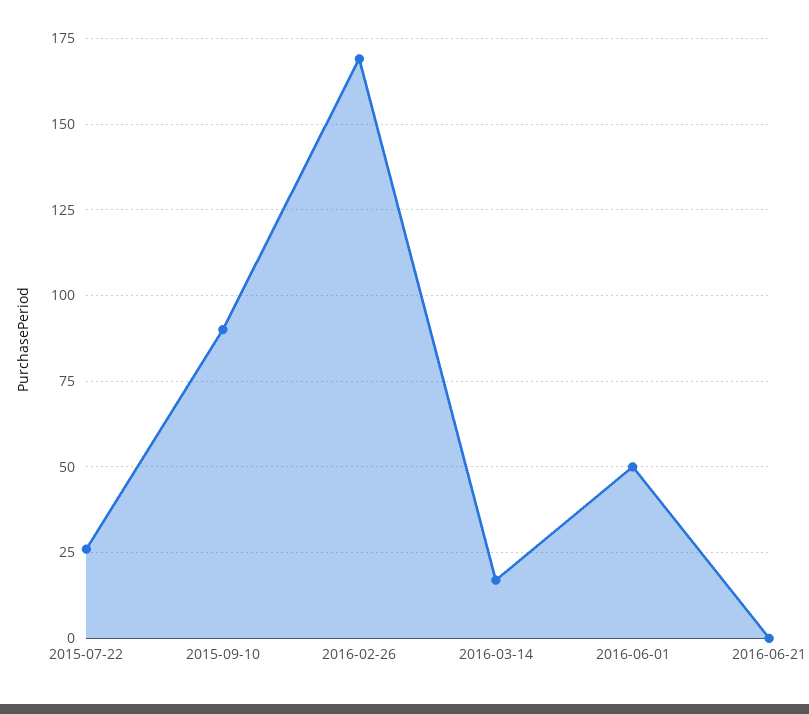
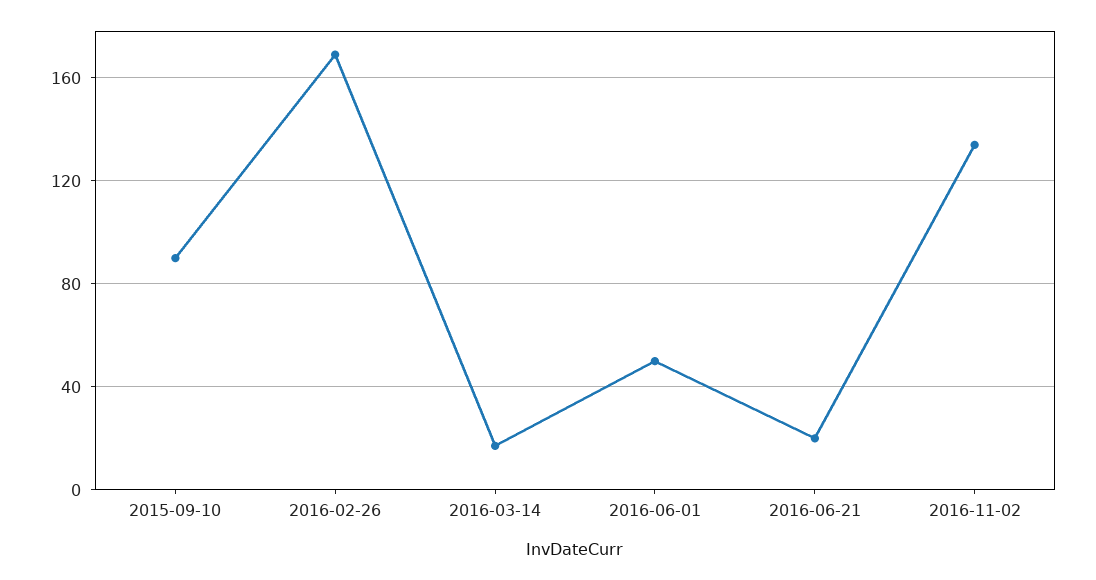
2015-07-22: 25 -> none
2016-06-21: 0 -> 20
2016-11-02: none -> 135

